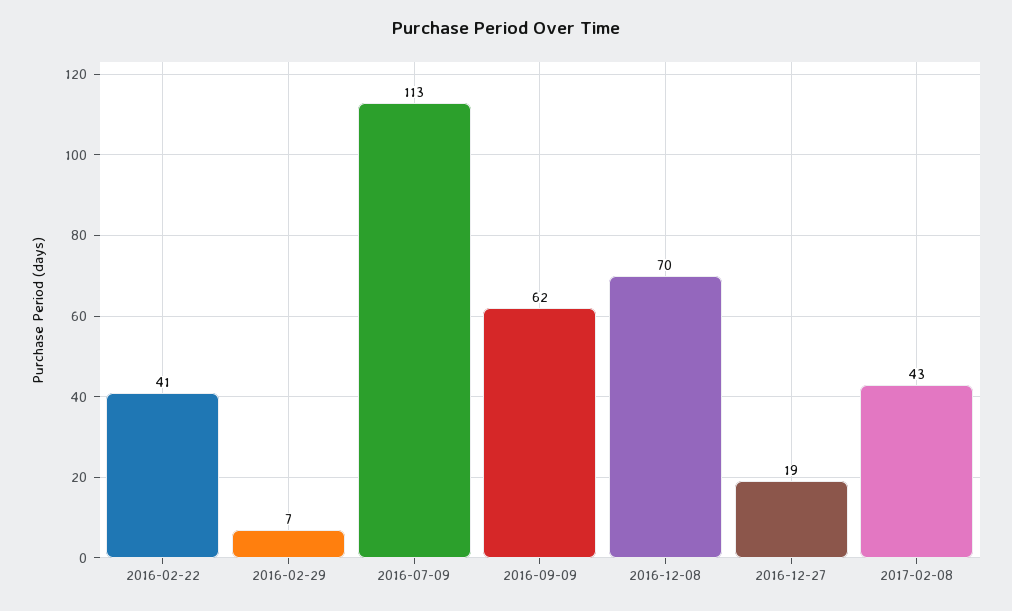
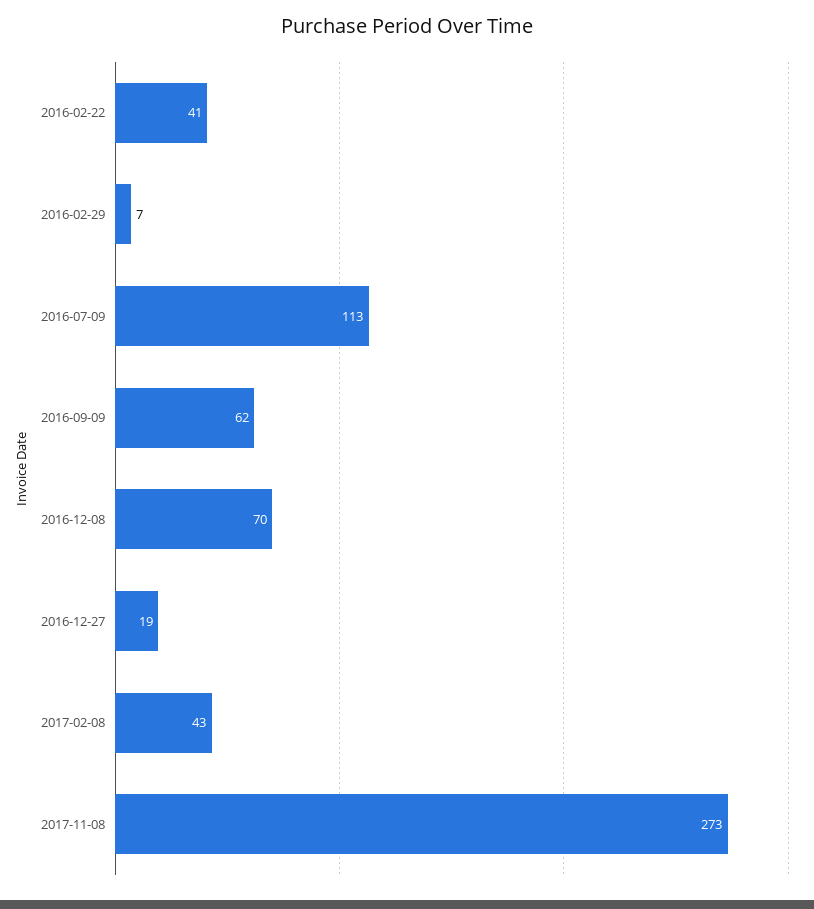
2017-11-08: none -> 273

